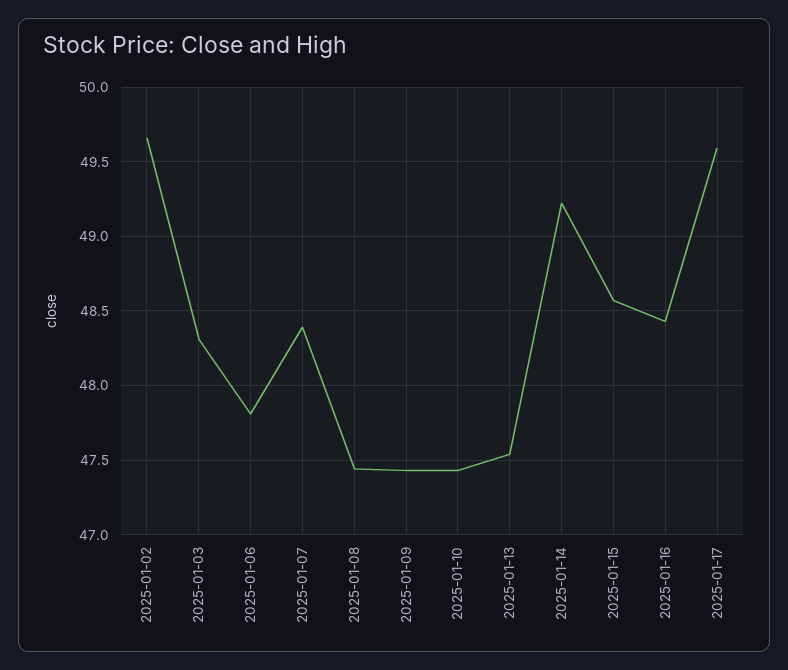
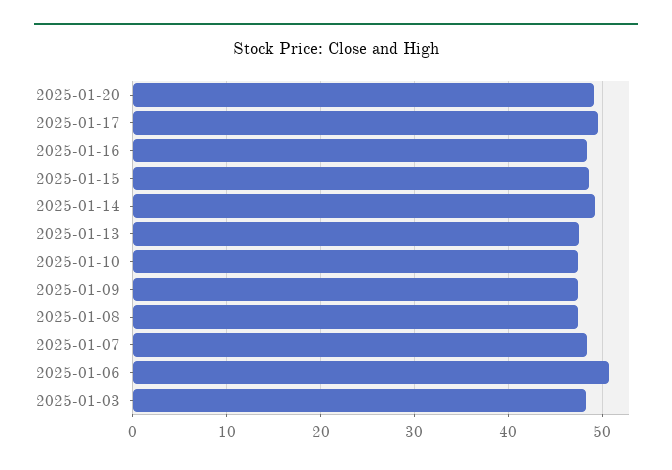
2025-01-02: 49.65 -> none
2025-01-06: 47.8 -> 51
2025-01-20: none -> 49

